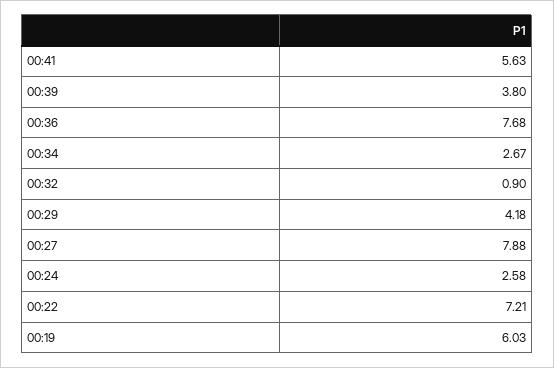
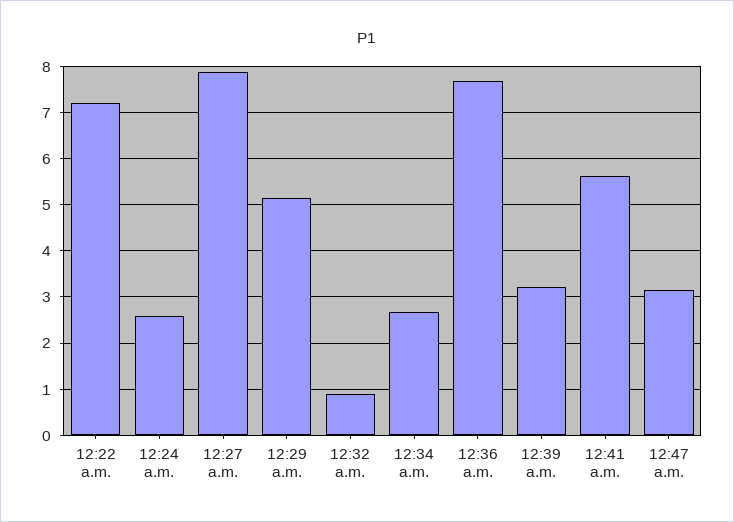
00:39: 3.8 -> 3.2
00:29: 4.18 -> 5.2
00:19: 6.03 -> none
12:47 a.m.: none -> 3.2

